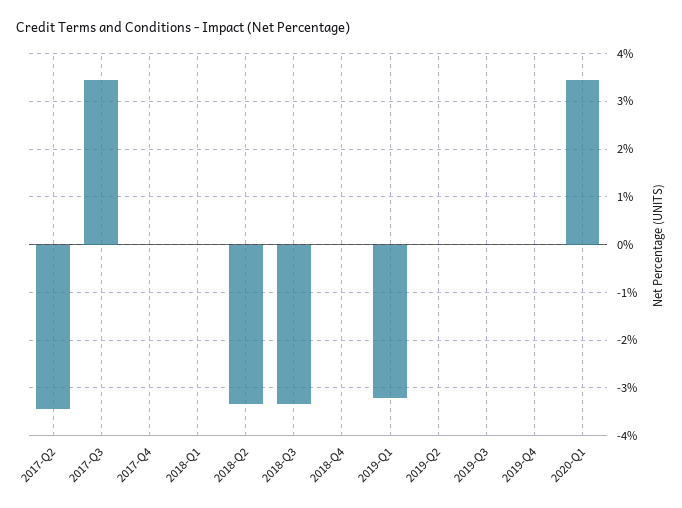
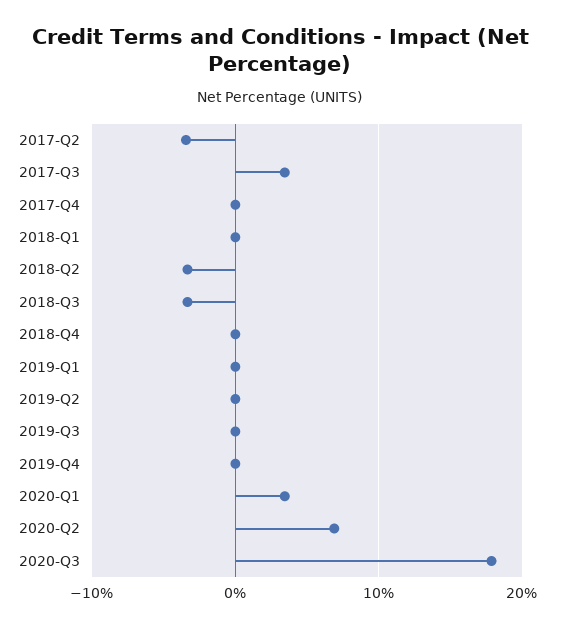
2019-Q1: -3.2 -> 0
2020-Q2: none -> 7
2020-Q3: none -> 18

